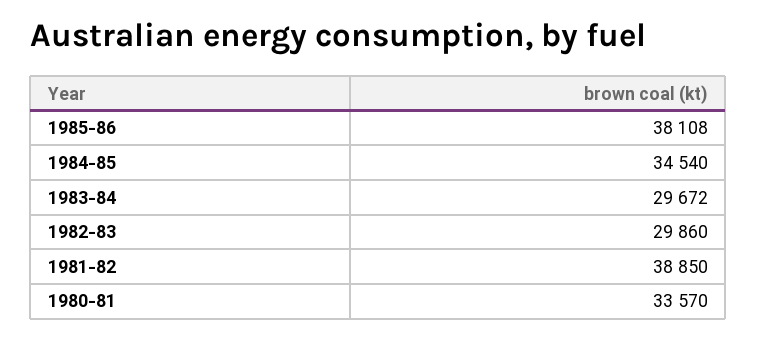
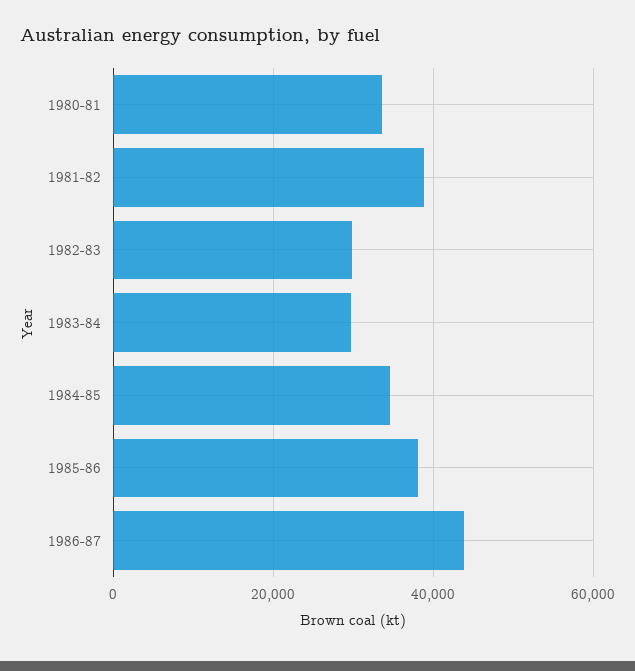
1986-87: none -> 44000

